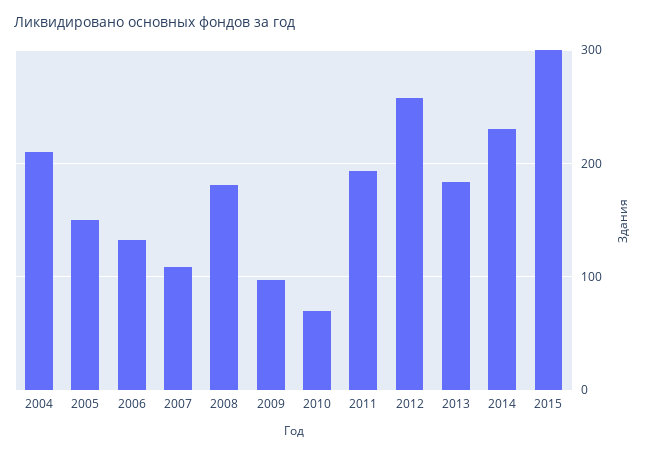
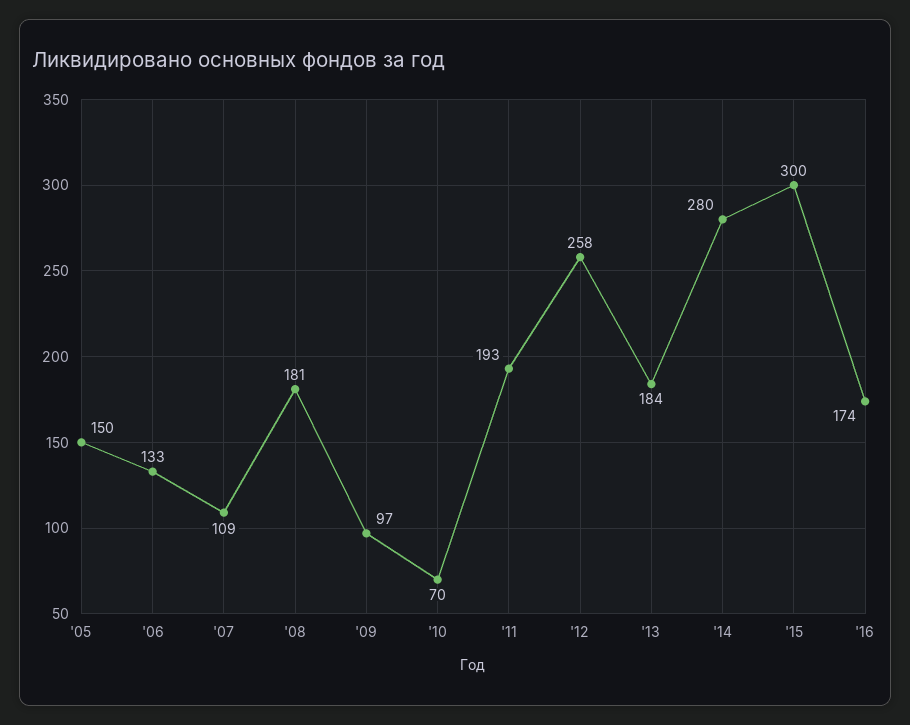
2004: 210 -> none
2014: 230 -> 280
'16: none -> 174

